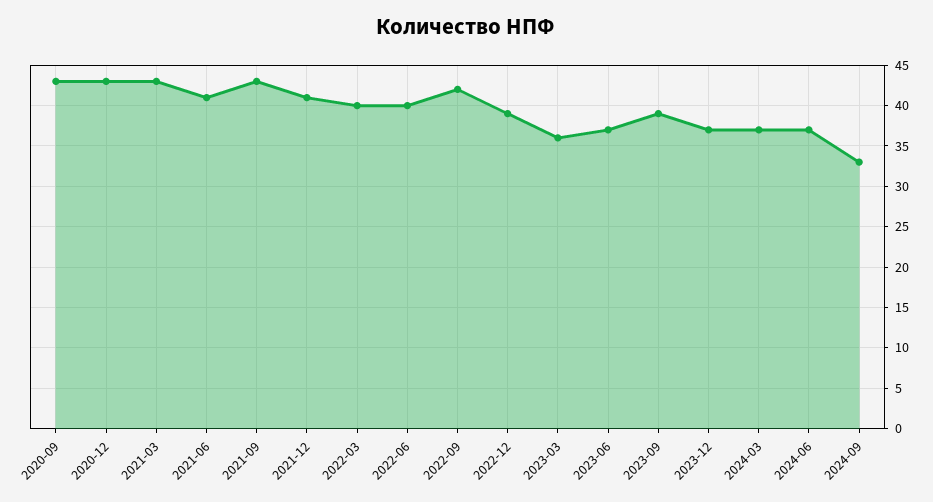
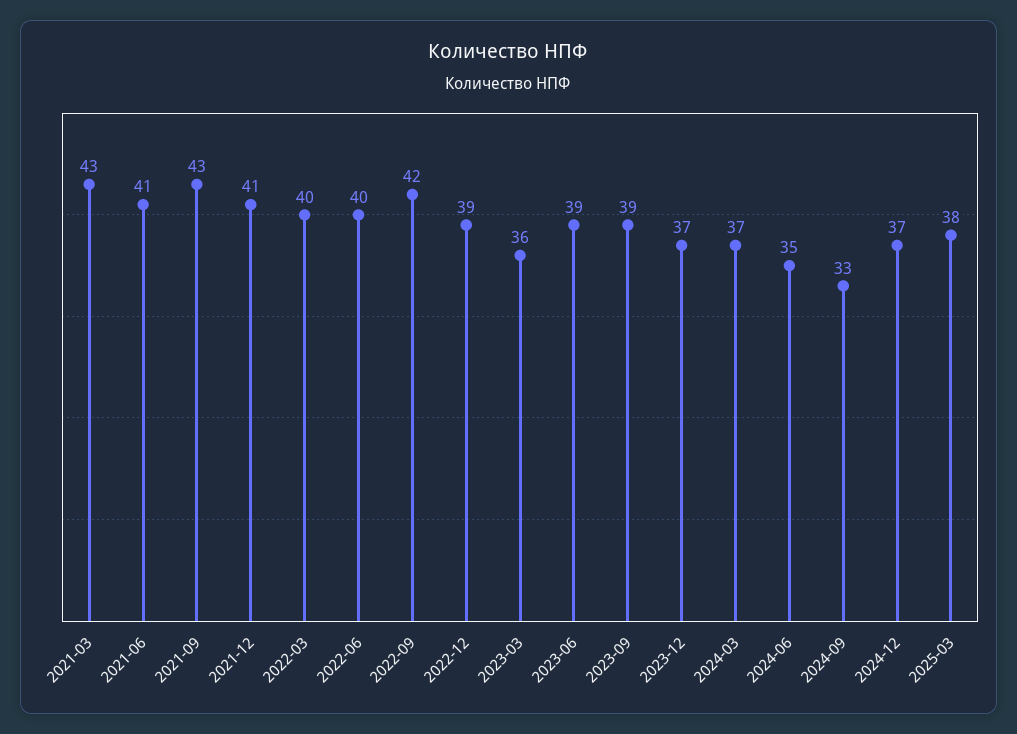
2020-09: 43 -> none
2020-12: 43 -> none
2023-06: 37 -> 39
2024-06: 37 -> 35
2024-12: none -> 37
2025-03: none -> 38

